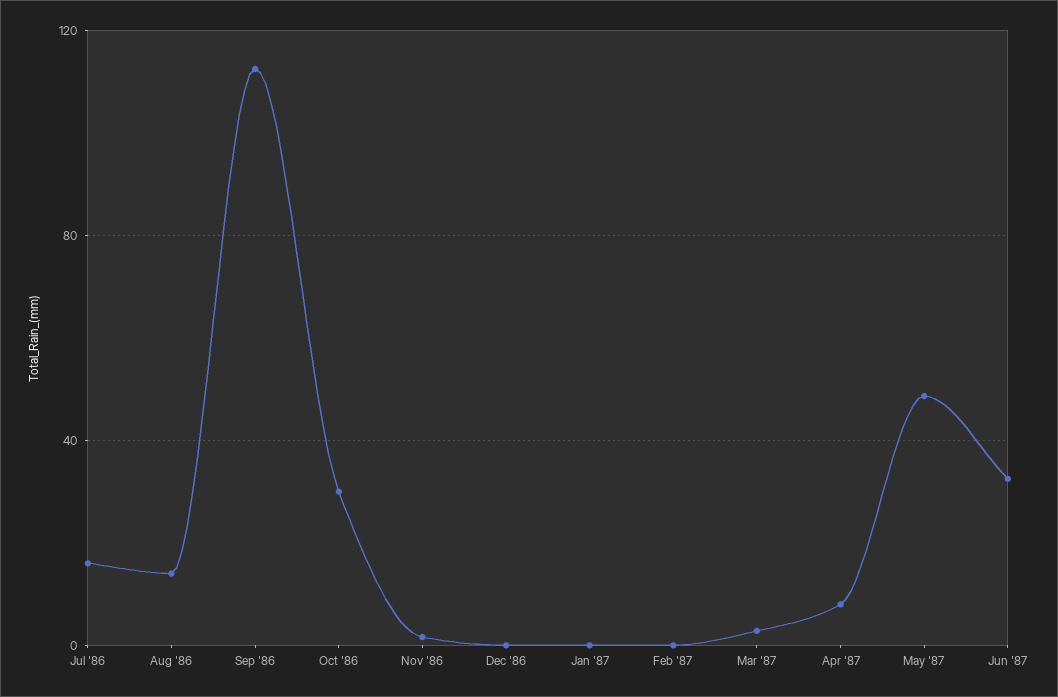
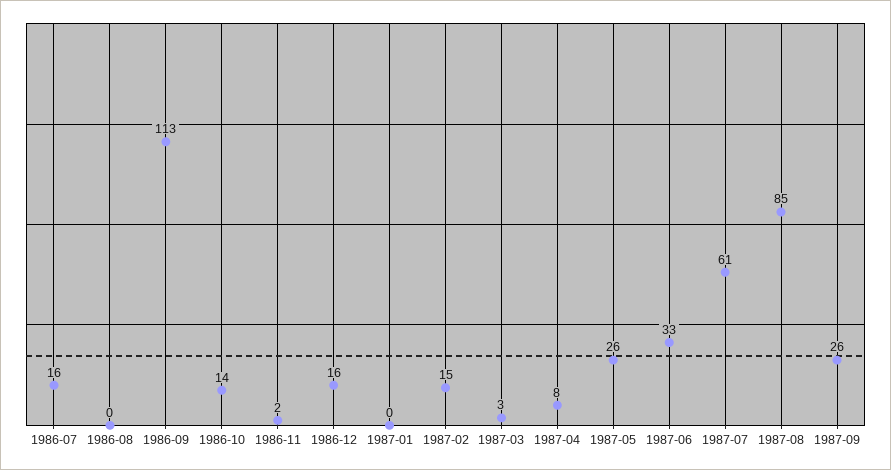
Aug '86: 15 -> 0
Oct '86: 30 -> 14
Dec '86: 0 -> 16
Feb '87: 0 -> 15
May '87: 50 -> 26
1987-07: none -> 61
1987-08: none -> 85
1987-09: none -> 26

